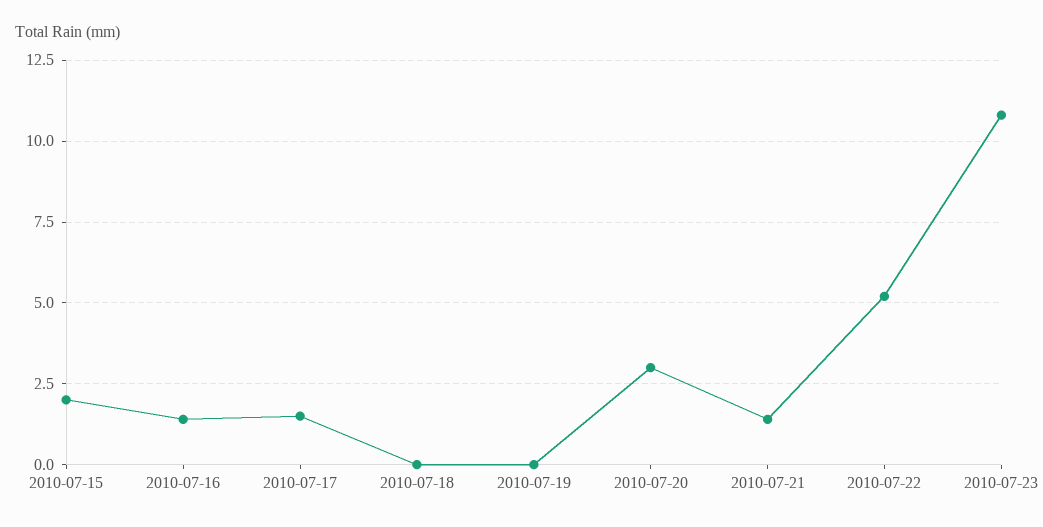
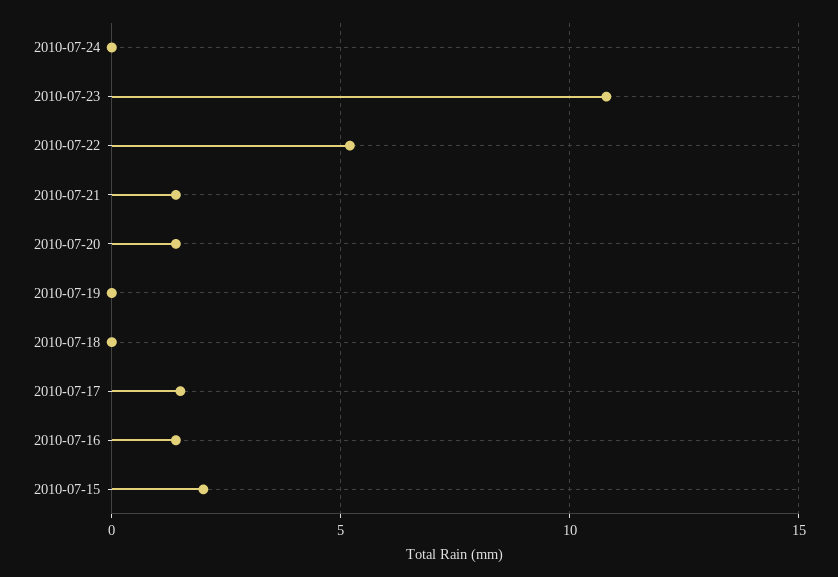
2010-07-20: 3 -> 1.5
2010-07-24: none -> 0

